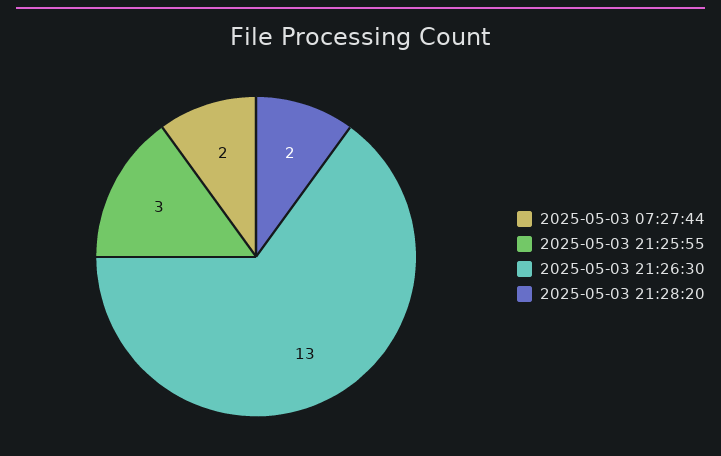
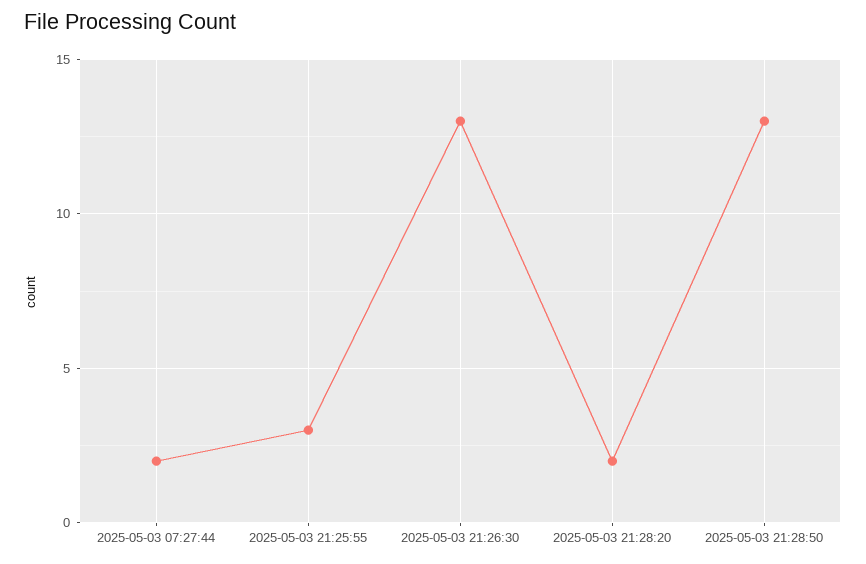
2025-05-03 21:28:50: none -> 13

